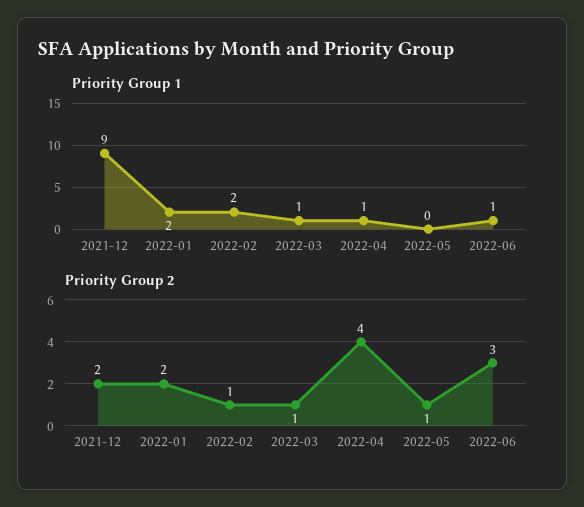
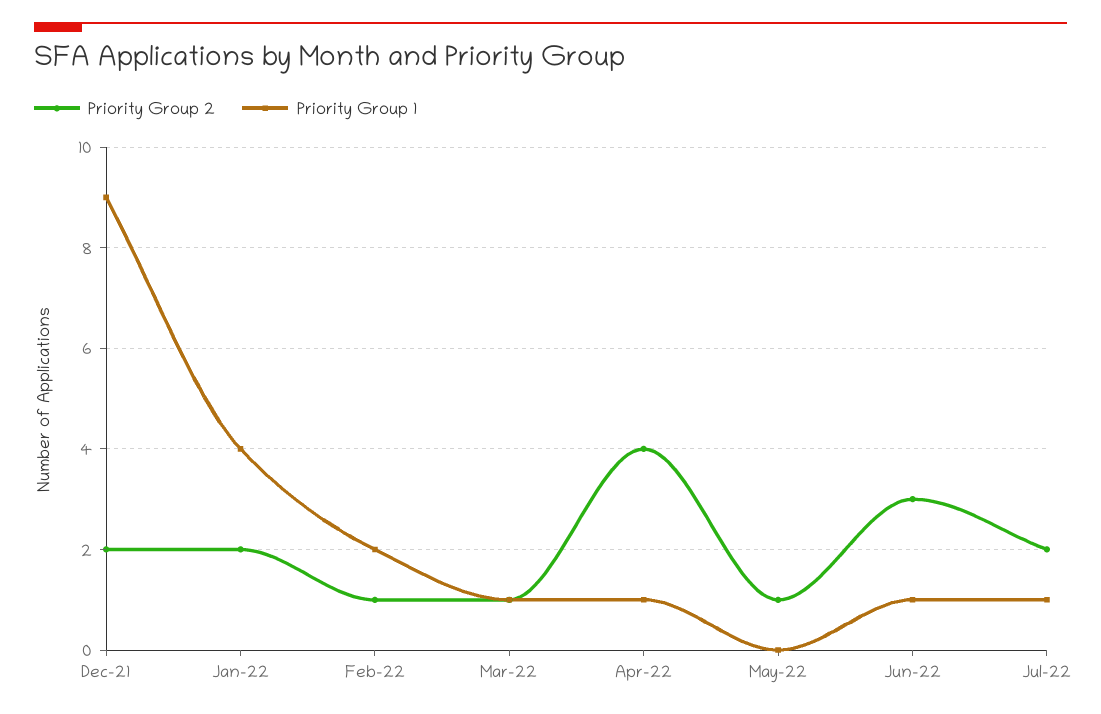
Priority Group 1, 2022-01: 2 -> 4
Priority Group 2, Jul-22: none -> 2
Priority Group 1, Jul-22: none -> 1

